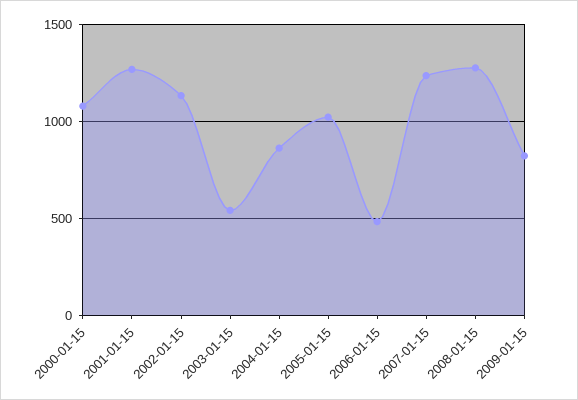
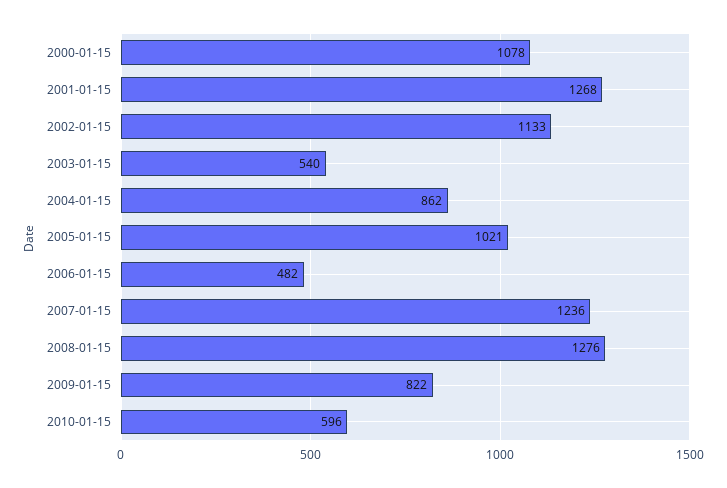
2010-01-15: none -> 596

